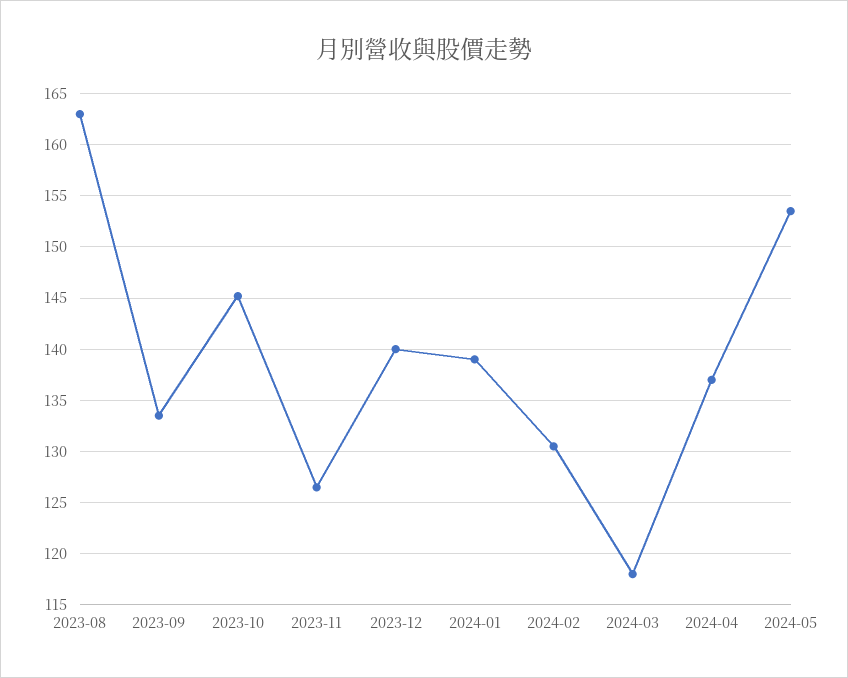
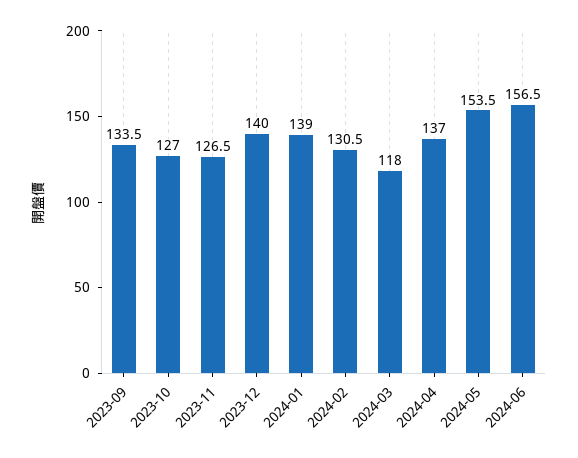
2023-08: 163 -> none
2023-10: 145 -> 127
2024-06: none -> 156.5

